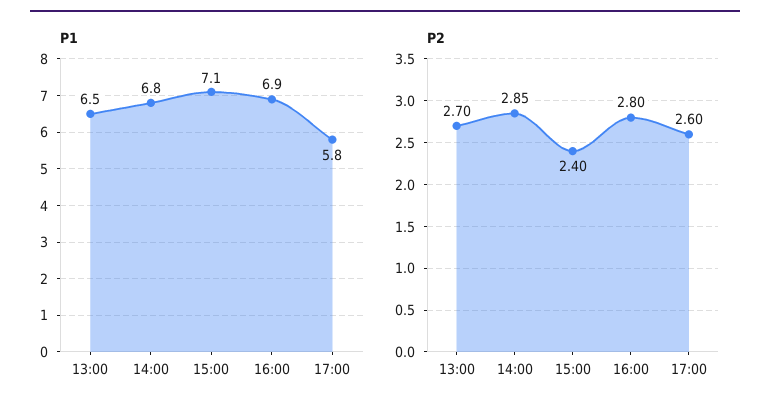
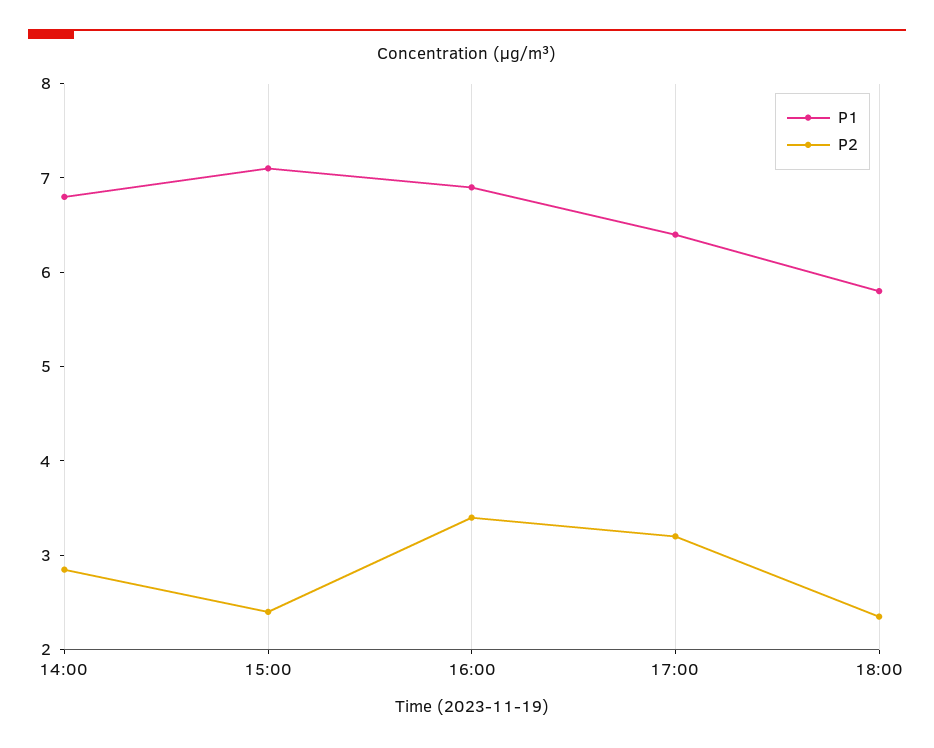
P1, 13:00: 6.5 -> none
P1, 17:00: 5.8 -> 6.4
P2, 13:00: 2.7 -> none
P2, 16:00: 2.8 -> 3.4
P2, 17:00: 2.6 -> 3.2
P1, 18:00: none -> 5.8
P2, 18:00: none -> 2.4

